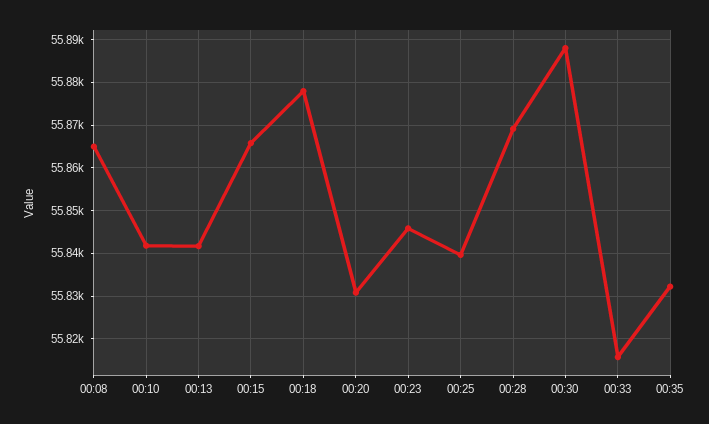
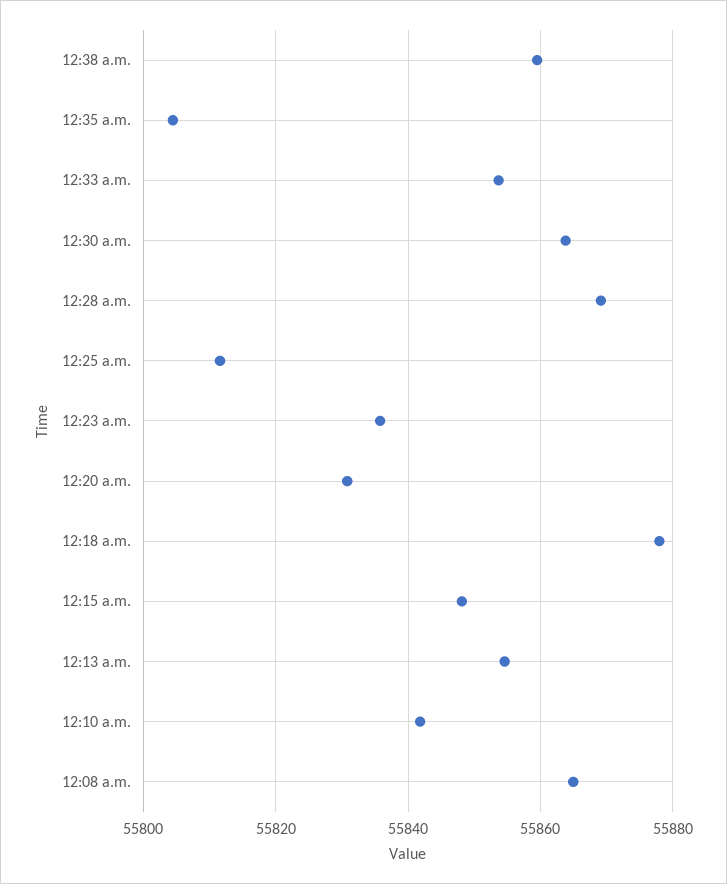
00:13: 55842 -> 55854
00:15: 55866 -> 55848
00:23: 55846 -> 55836
00:25: 55840 -> 55812
00:30: 55888 -> 55864
00:33: 55816 -> 55854
00:35: 55832 -> 55804
12:38 a.m.: none -> 55860

